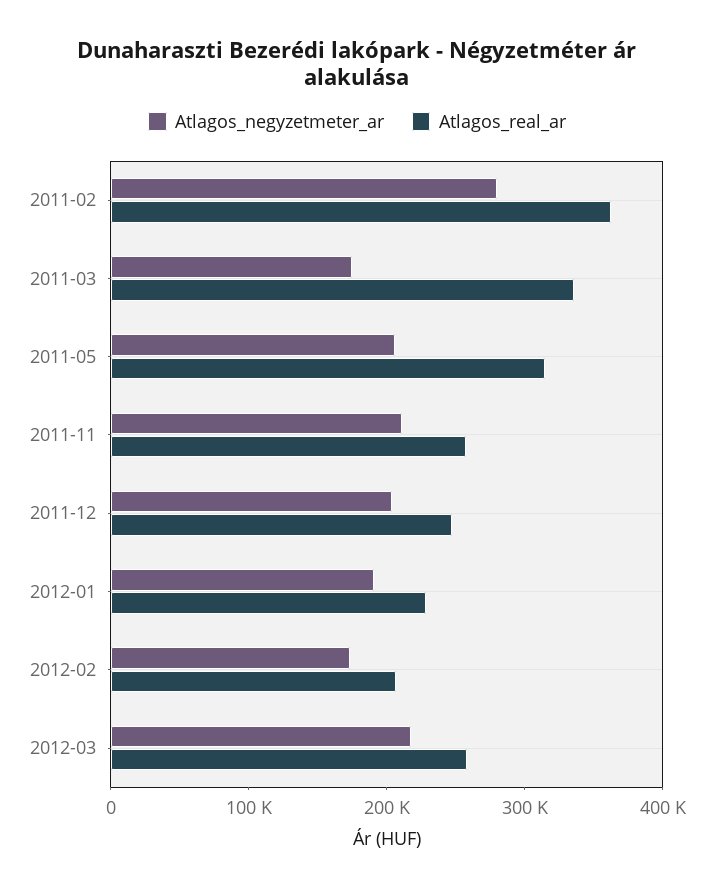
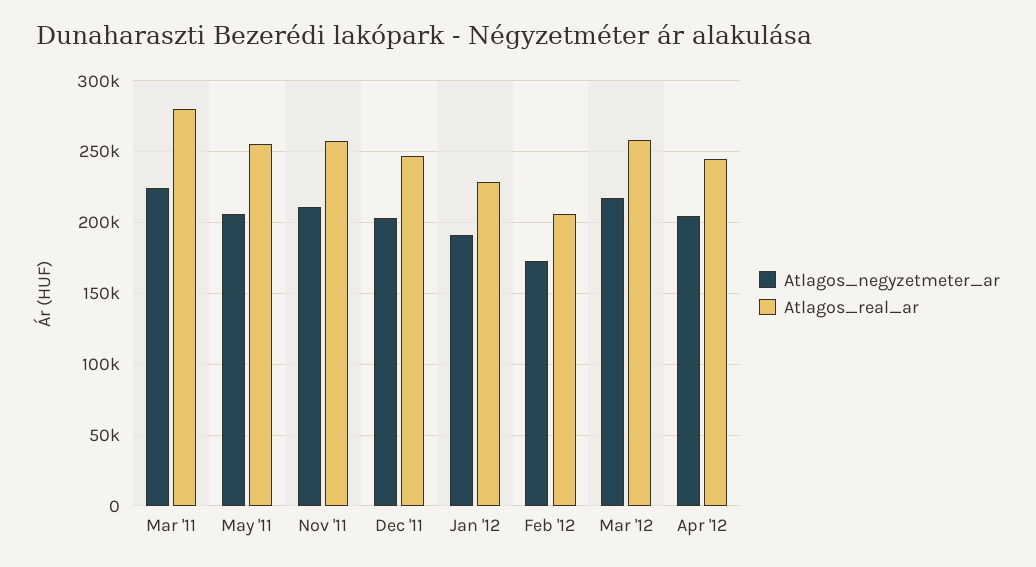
Atlagos_negyzetmeter_ar, 2011-02: 280000 -> none
Atlagos_real_ar, 2011-02: 360000 -> none
Atlagos_negyzetmeter_ar, 2011-03: 180000 -> 225000
Atlagos_real_ar, 2011-03: 340000 -> 280000
Atlagos_real_ar, 2011-05: 320000 -> 255000
Atlagos_negyzetmeter_ar, Apr '12: none -> 205000
Atlagos_real_ar, Apr '12: none -> 245000

